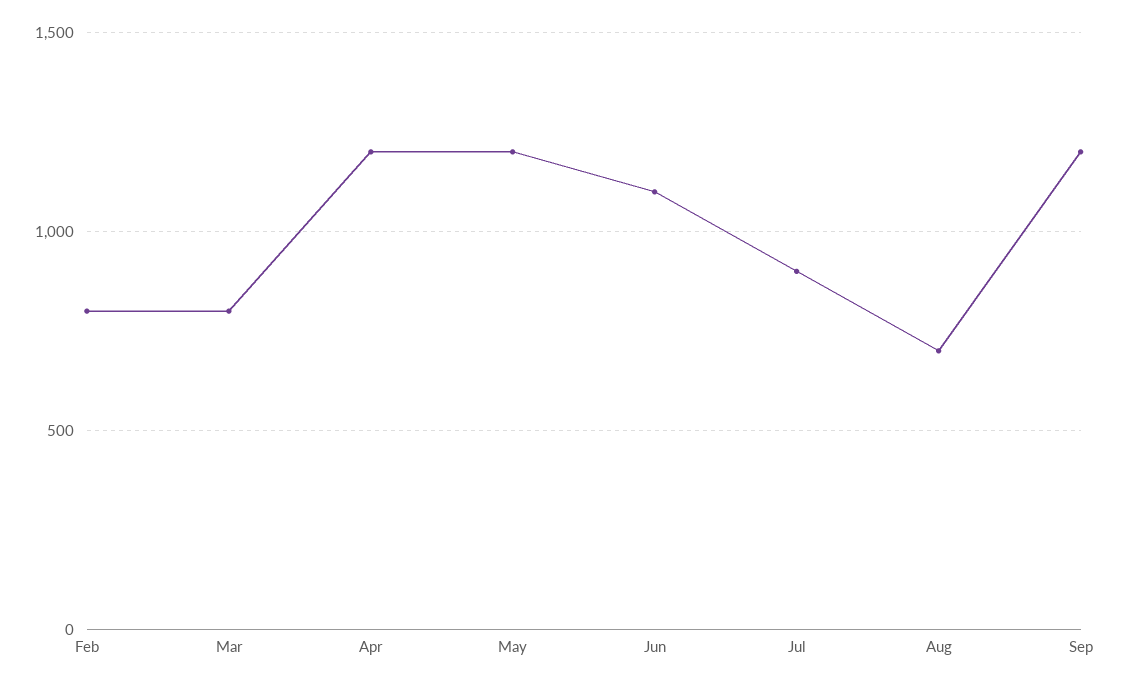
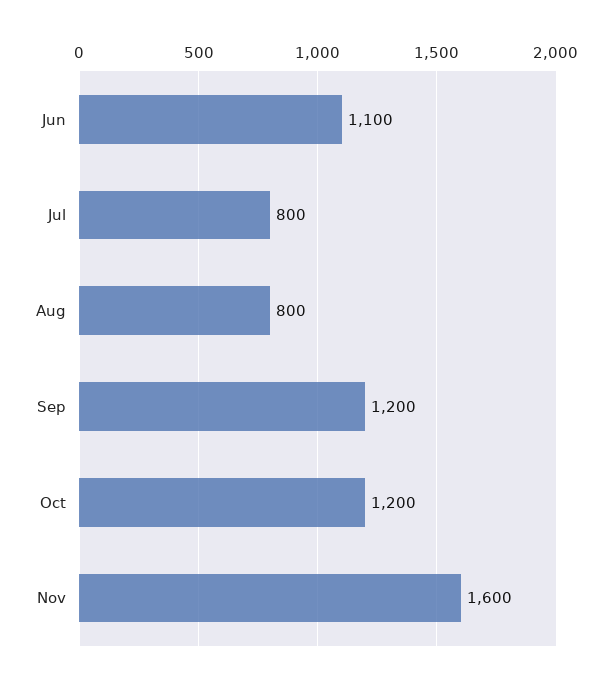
Feb: 800 -> none
Mar: 800 -> none
Apr: 1200 -> none
May: 1200 -> none
Jul: 900 -> 800
Aug: 700 -> 800
Oct: none -> 1200
Nov: none -> 1600

